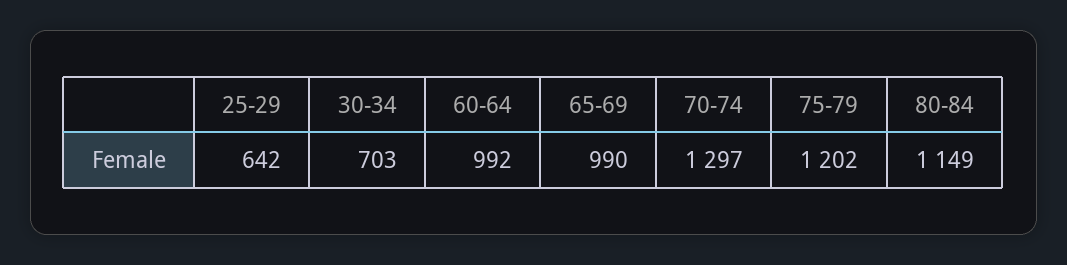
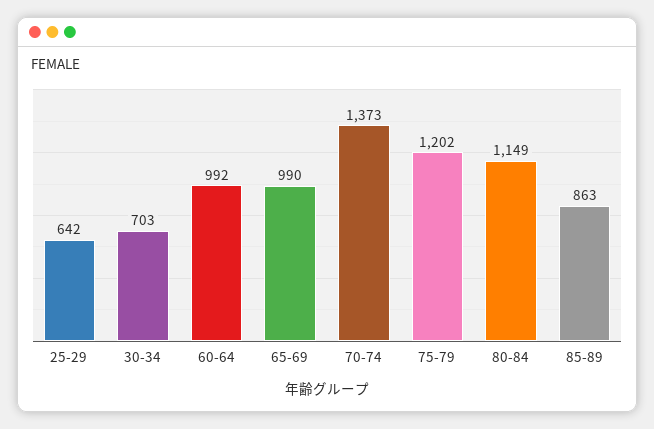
70-74: 1297 -> 1373
85-89: none -> 863

